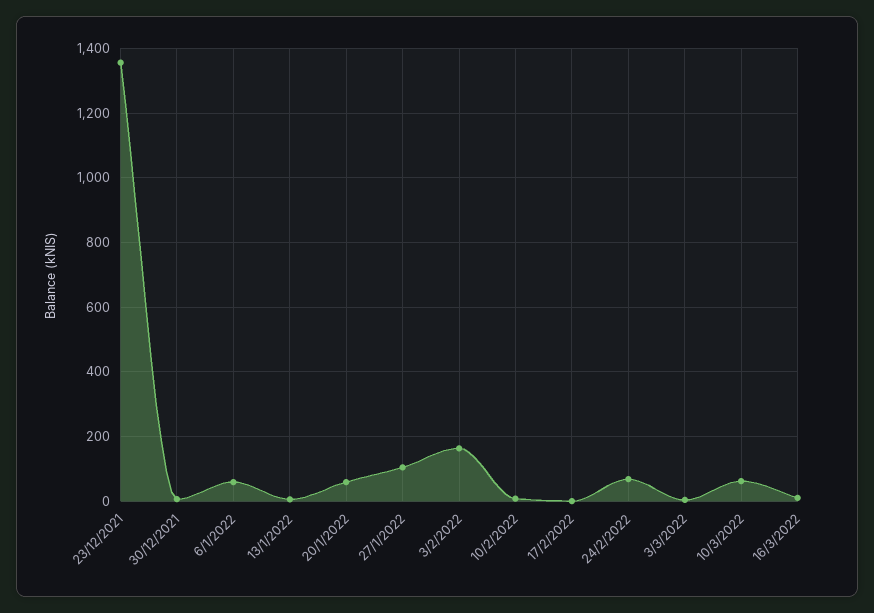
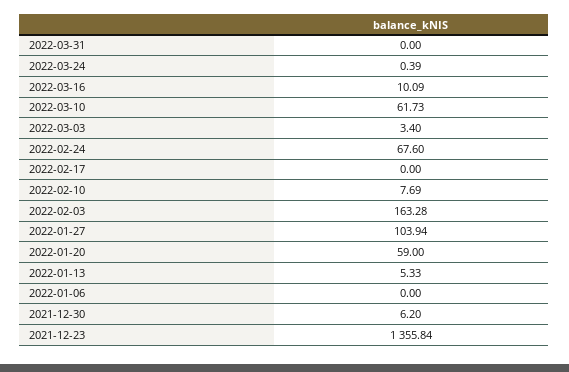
6/1/2022: 60 -> 0
2022-03-31: none -> 0
2022-03-24: none -> 0.39

